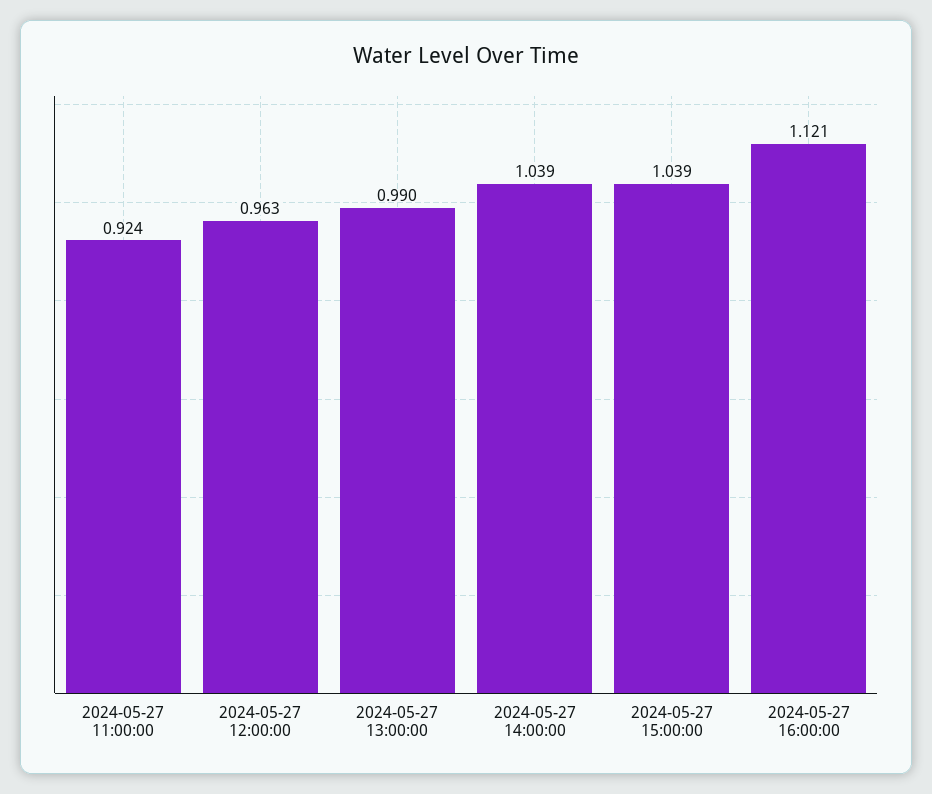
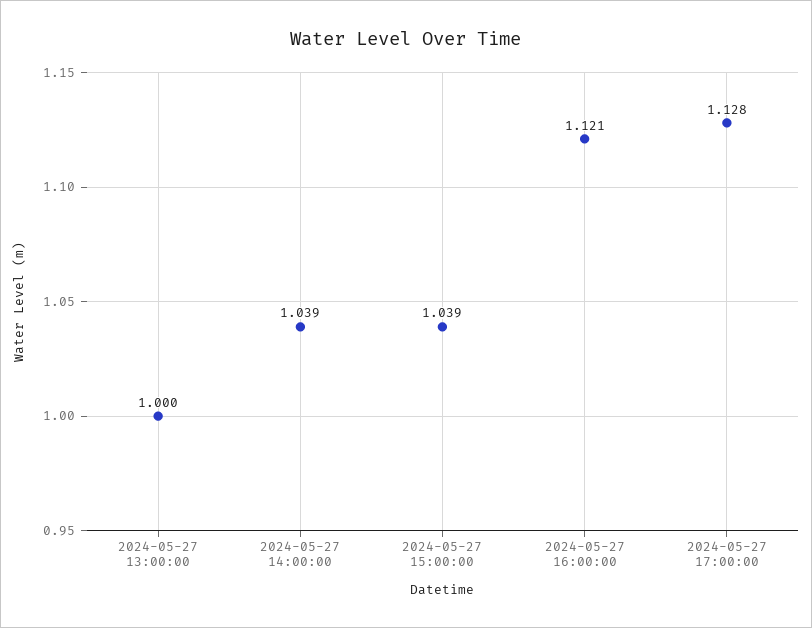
2024-05-27 11:00:00: 0.924 -> none
2024-05-27 12:00:00: 0.963 -> none
2024-05-27 13:00:00: 0.99 -> 1
2024-05-27 17:00:00: none -> 1.128

